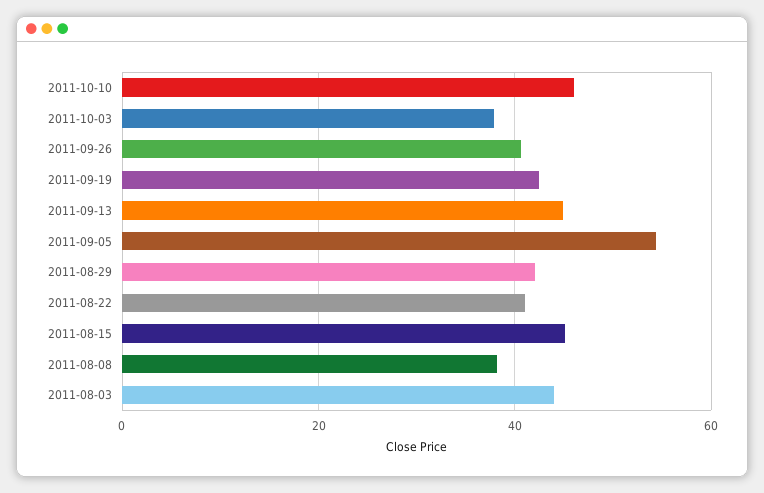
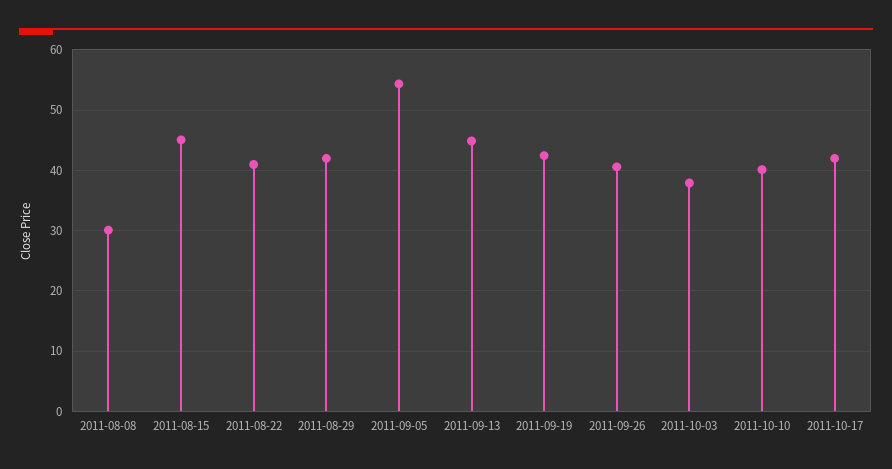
2011-10-10: 46 -> 40
2011-08-08: 38 -> 30
2011-08-03: 44 -> none
2011-10-17: none -> 42

